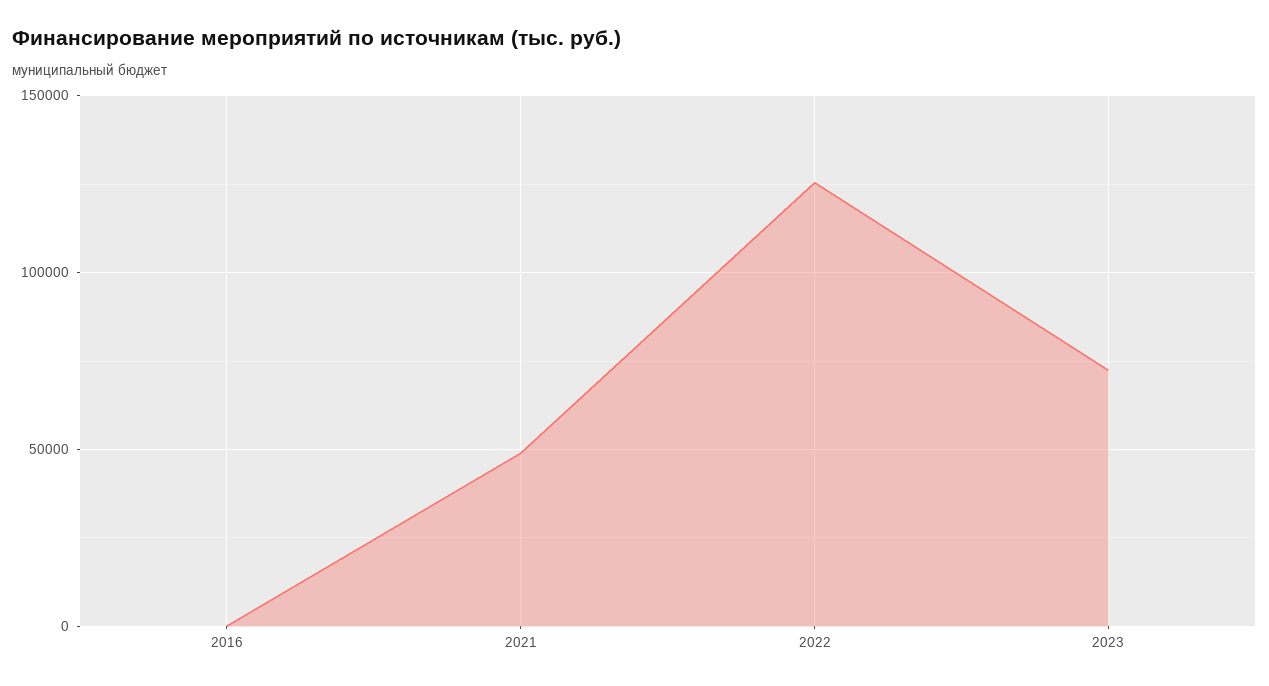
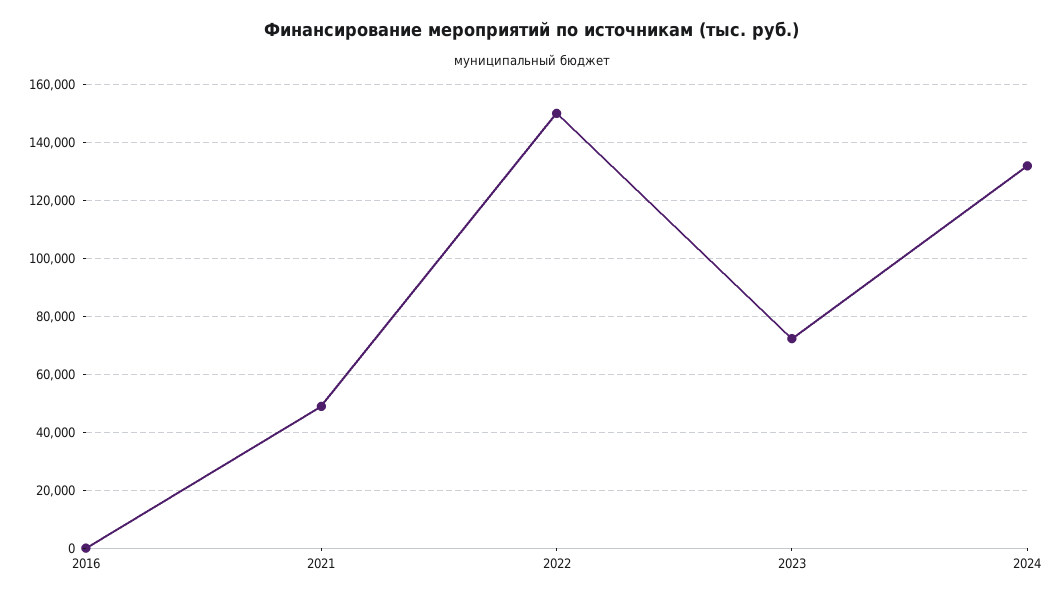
2022: 125000 -> 150000
2024: none -> 132500

